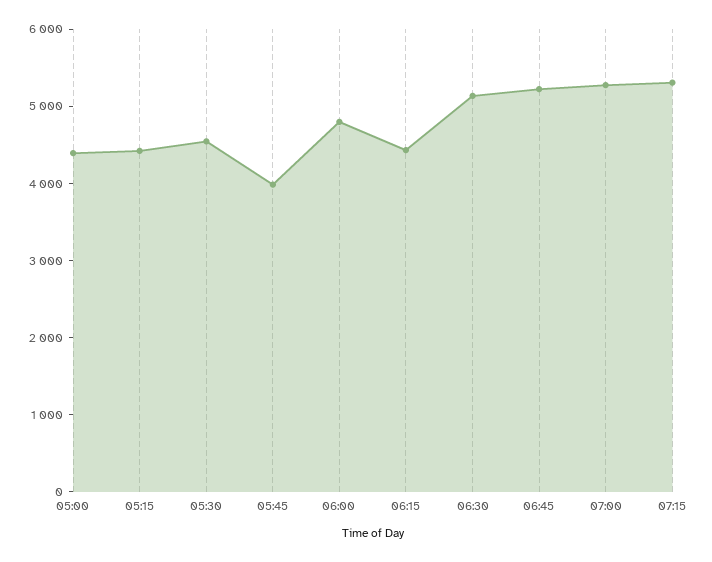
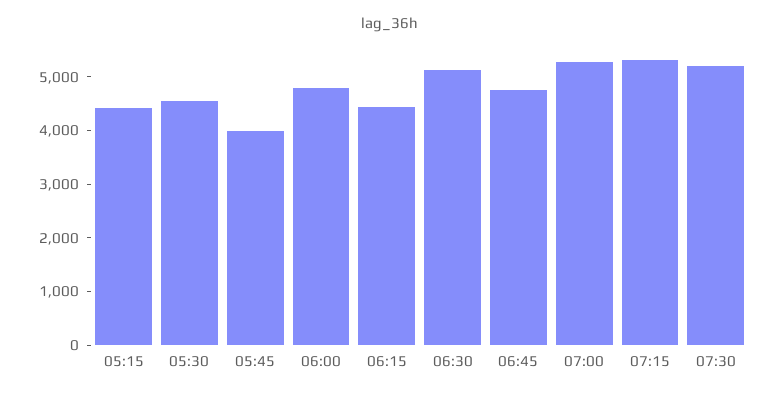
05:00: 4400 -> none
06:45: 5200 -> 4800
07:30: none -> 5200

